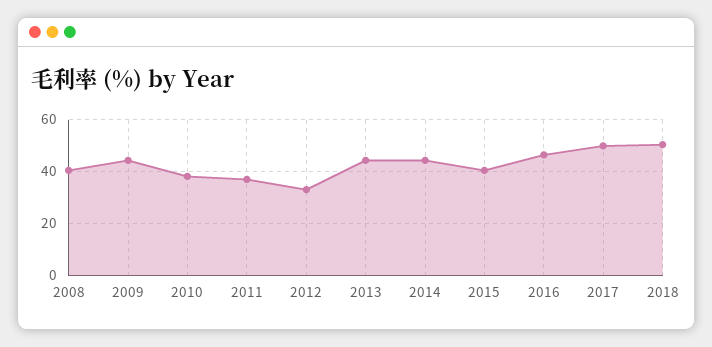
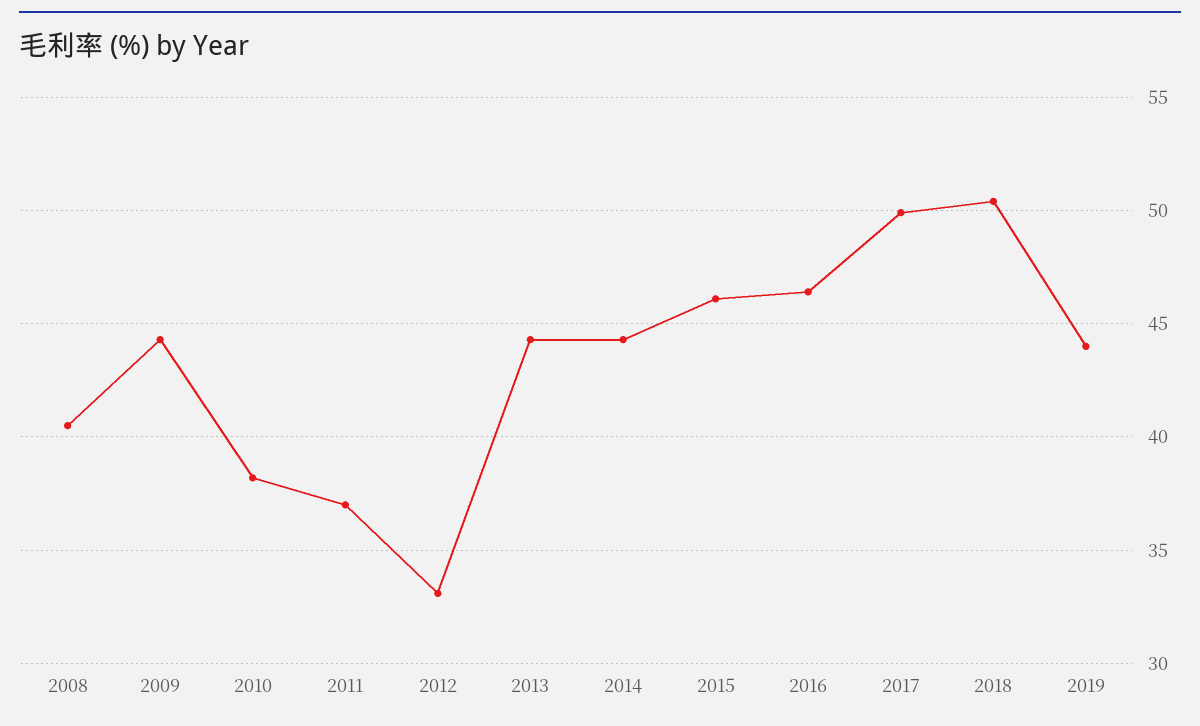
2015: 40 -> 46
2019: none -> 44

